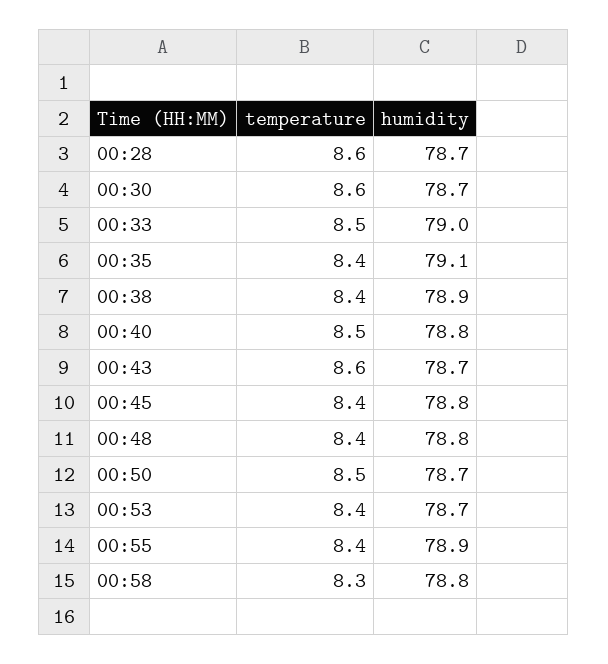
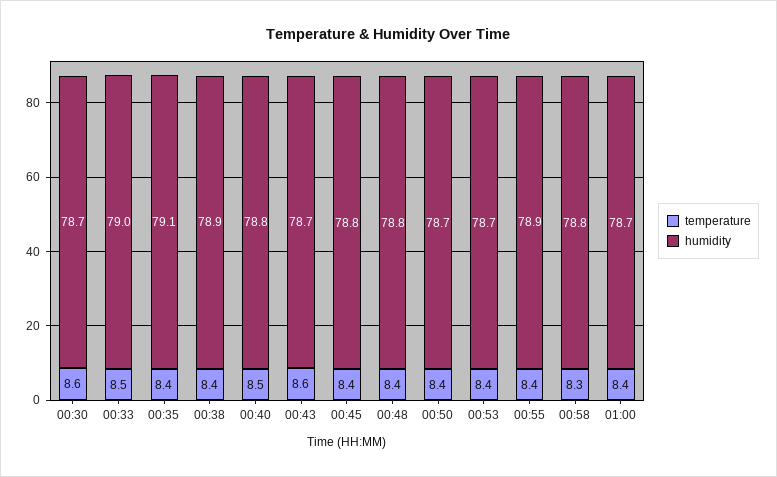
temperature, 00:28: 8.6 -> none
humidity, 00:28: 78.7 -> none
temperature, 00:50: 8.5 -> 8.4
temperature, 01:00: none -> 8.4
humidity, 01:00: none -> 78.7

